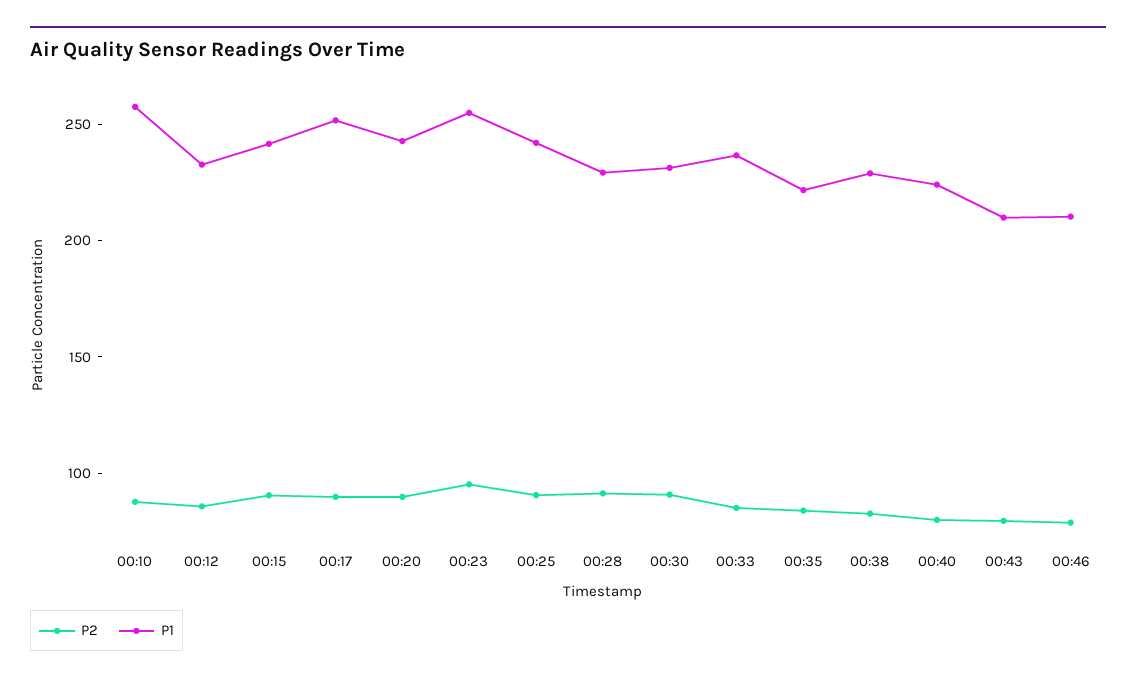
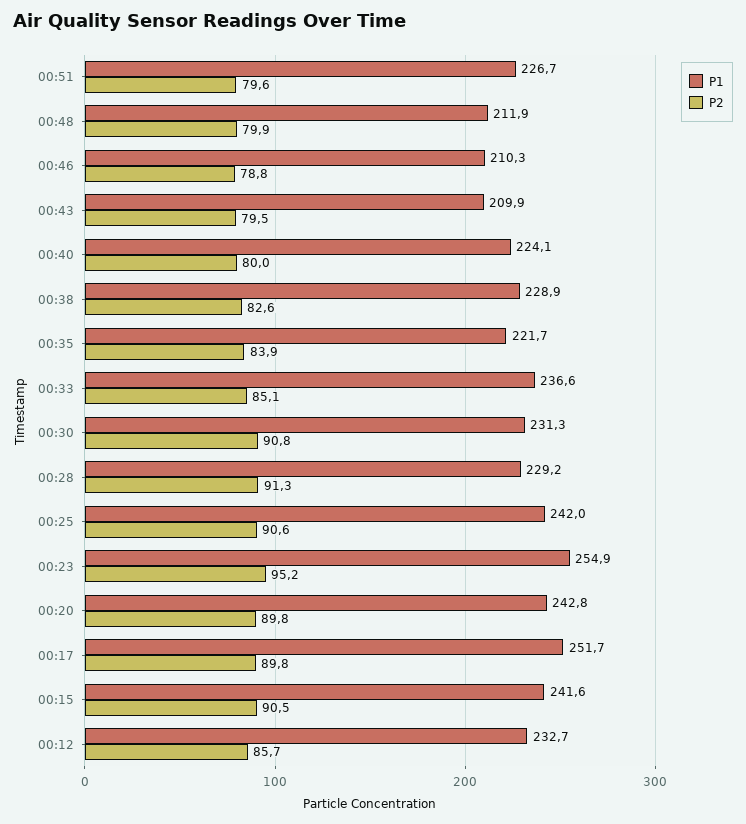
P2, 00:10: 90 -> none
P1, 00:10: 260 -> none
P1, 00:51: none -> 226.7
P2, 00:51: none -> 79.6
P1, 00:48: none -> 211.9
P2, 00:48: none -> 79.9

